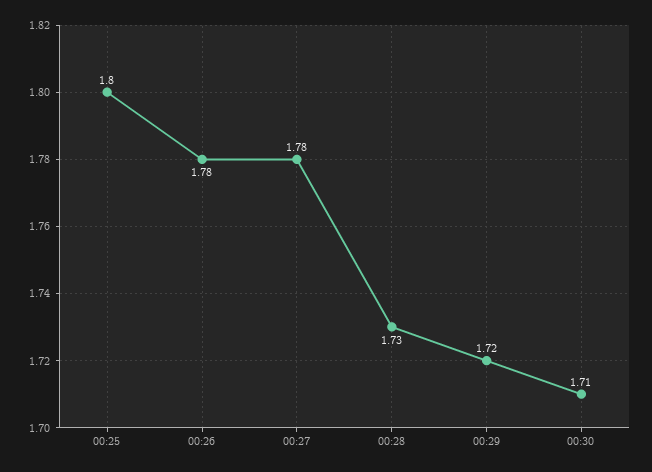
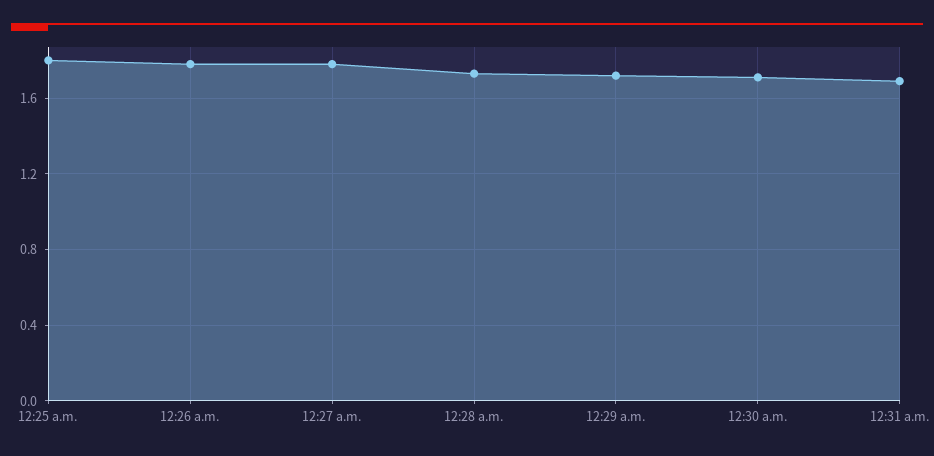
12:31 a.m.: none -> 1.7

